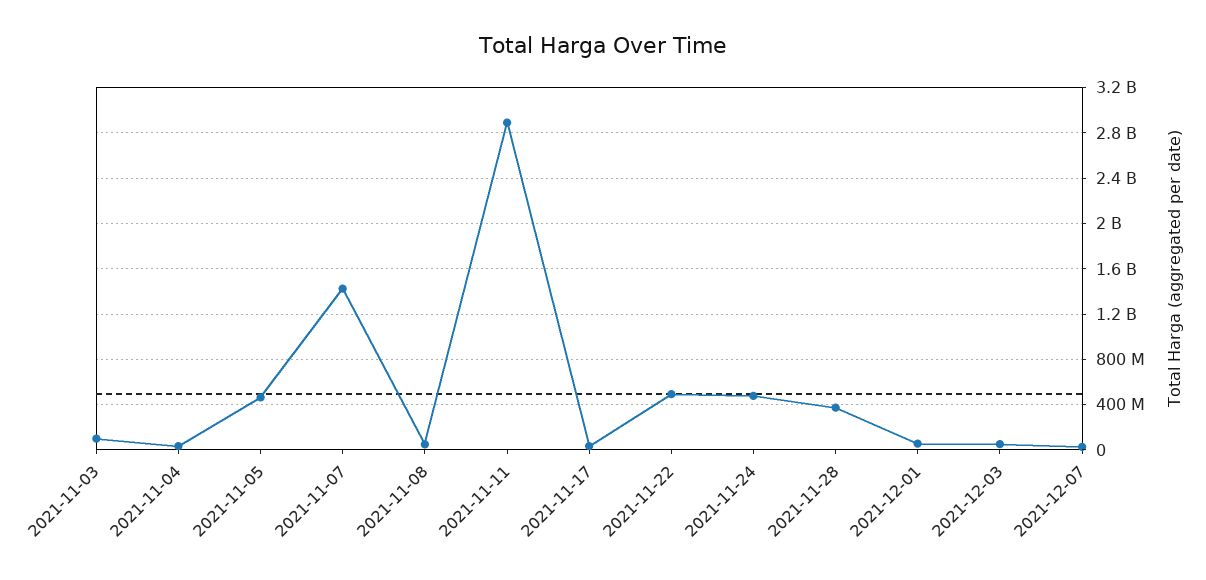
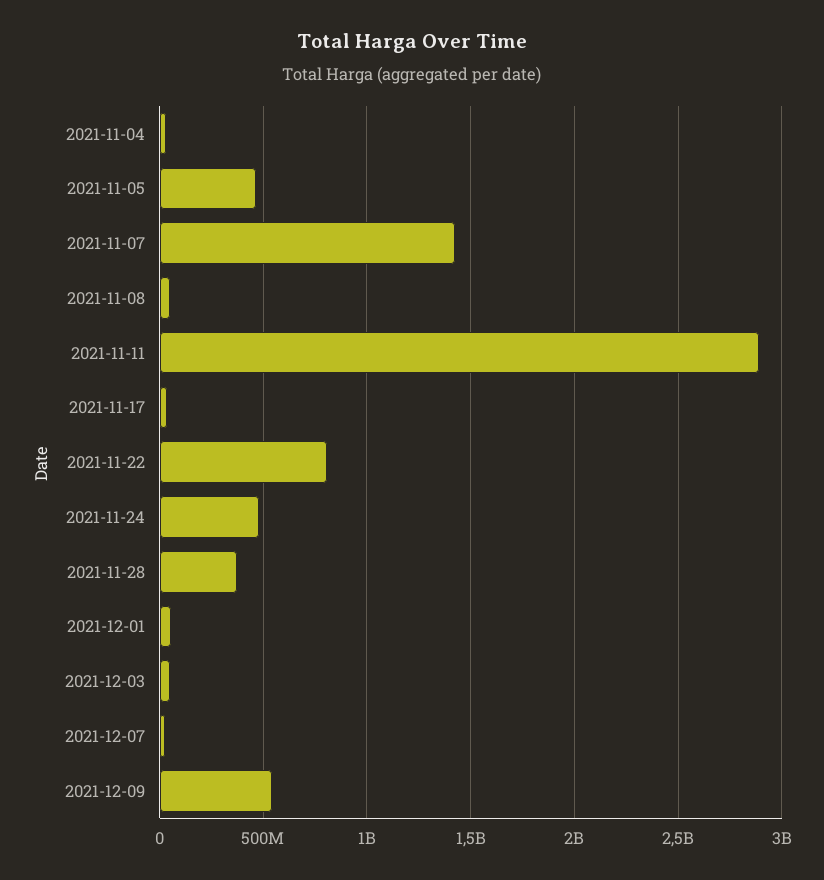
2021-11-03: 100000000 -> none
2021-11-22: 500000000 -> 800000000
2021-12-09: none -> 550000000

